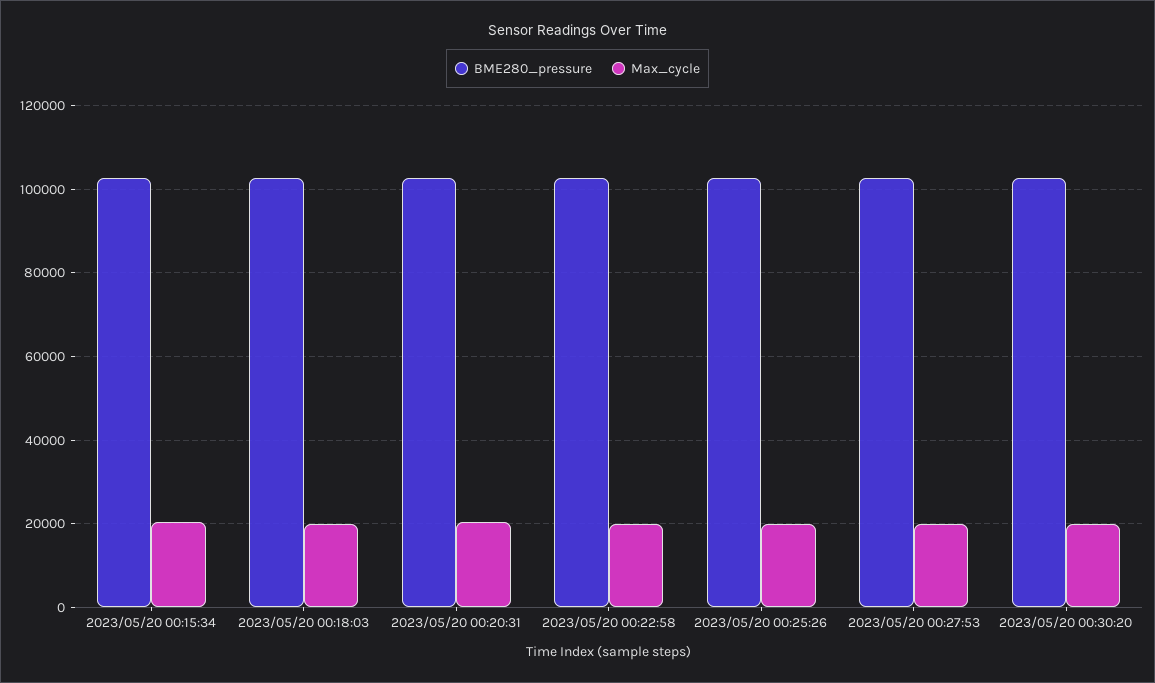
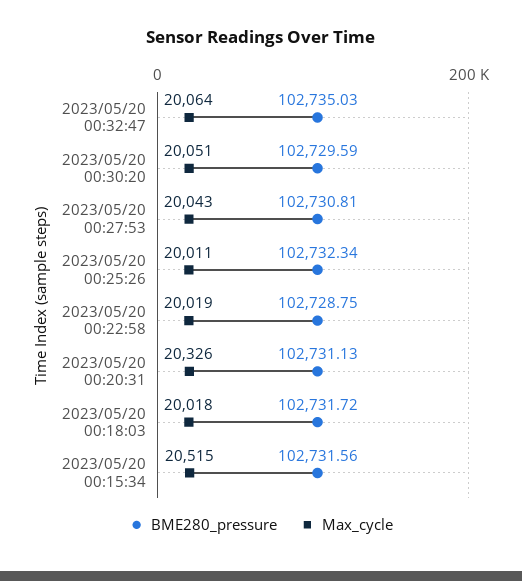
BME280_pressure, 2023/05/20 00:32:47: none -> 102735.03
Max_cycle, 2023/05/20 00:32:47: none -> 20064

